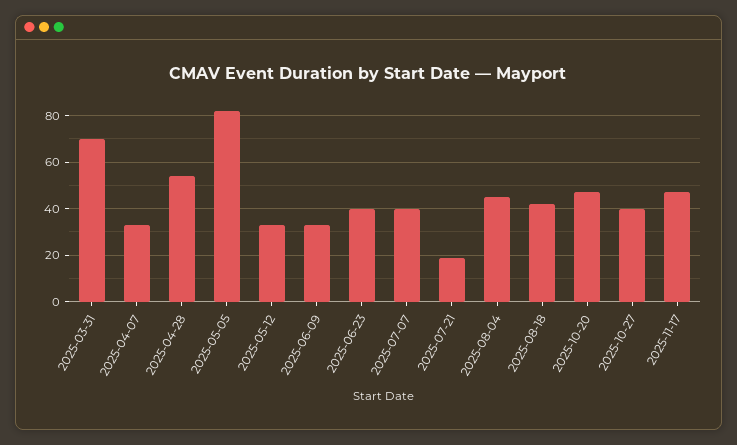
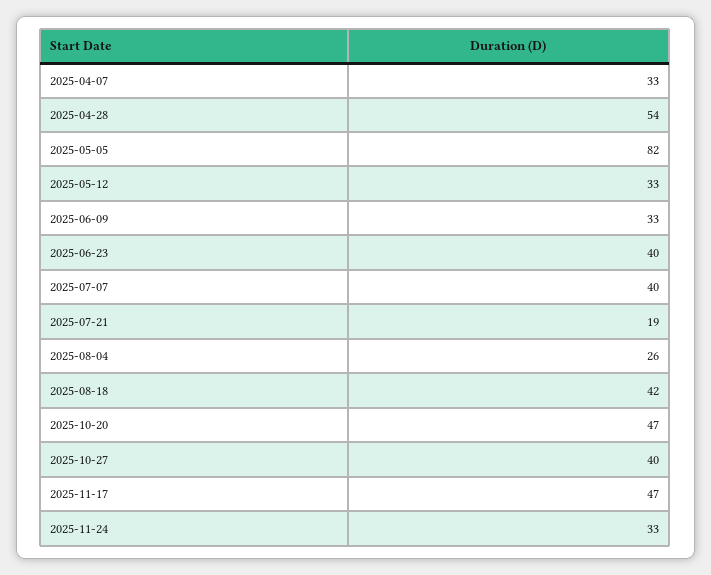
2025-03-31: 70 -> none
2025-08-04: 45 -> 26
2025-11-24: none -> 33

